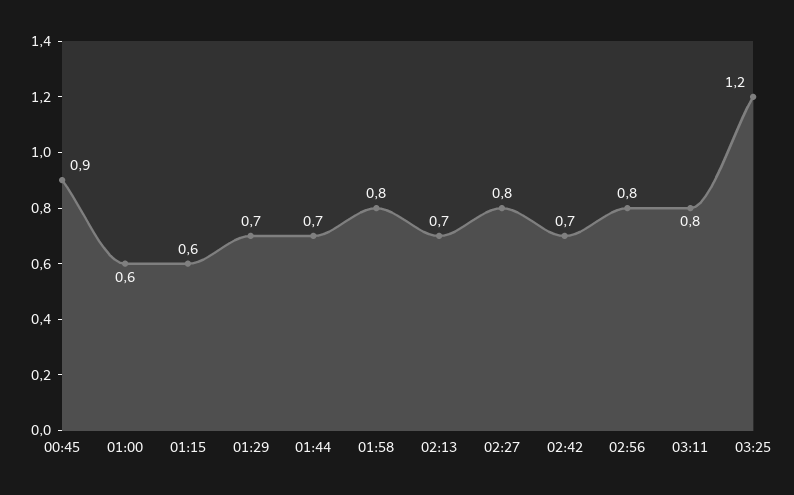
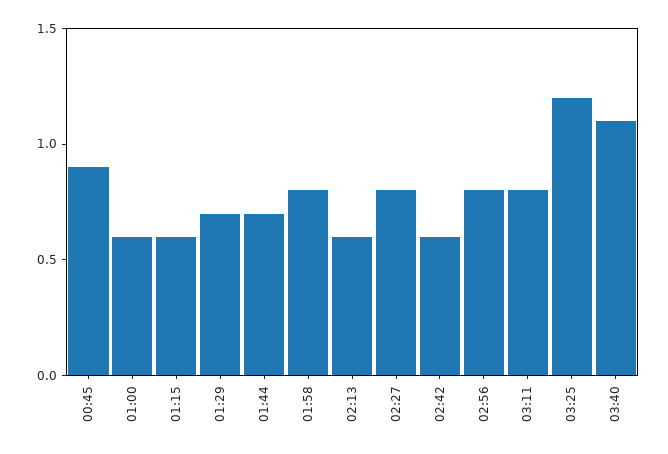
02:13: 0.7 -> 0.6
02:42: 0.7 -> 0.6
03:40: none -> 1.1

